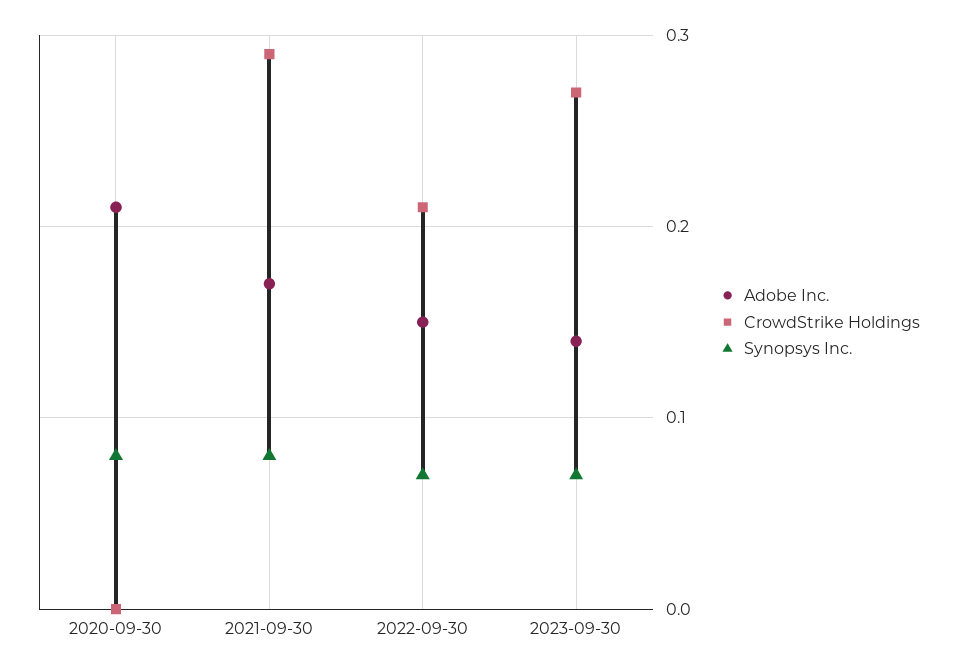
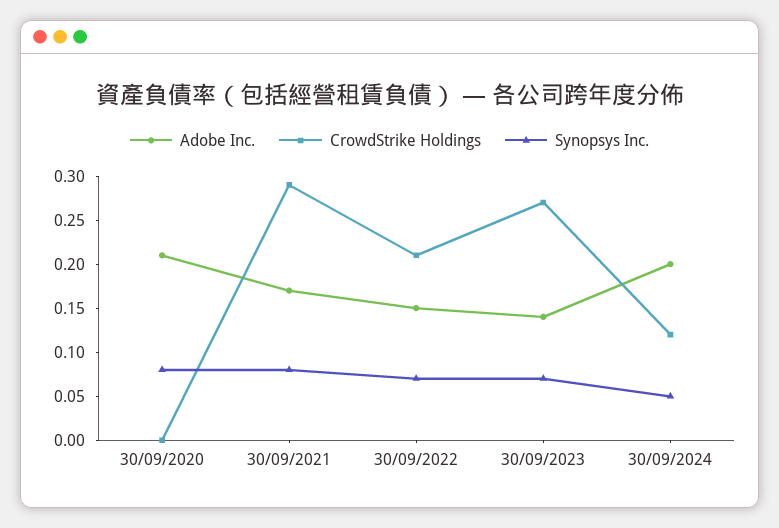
Adobe Inc., 30/09/2024: none -> 0.2
CrowdStrike Holdings, 30/09/2024: none -> 0.12
Synopsys Inc., 30/09/2024: none -> 0.05

